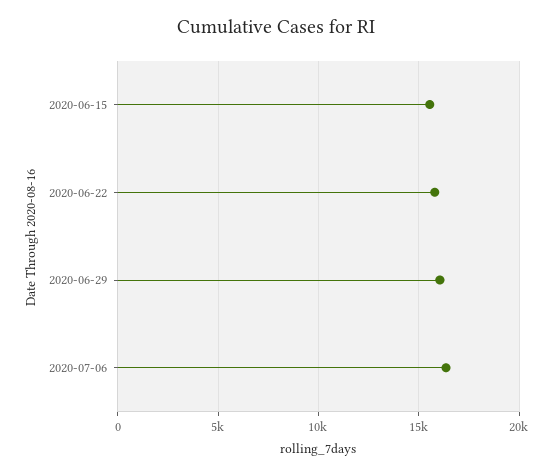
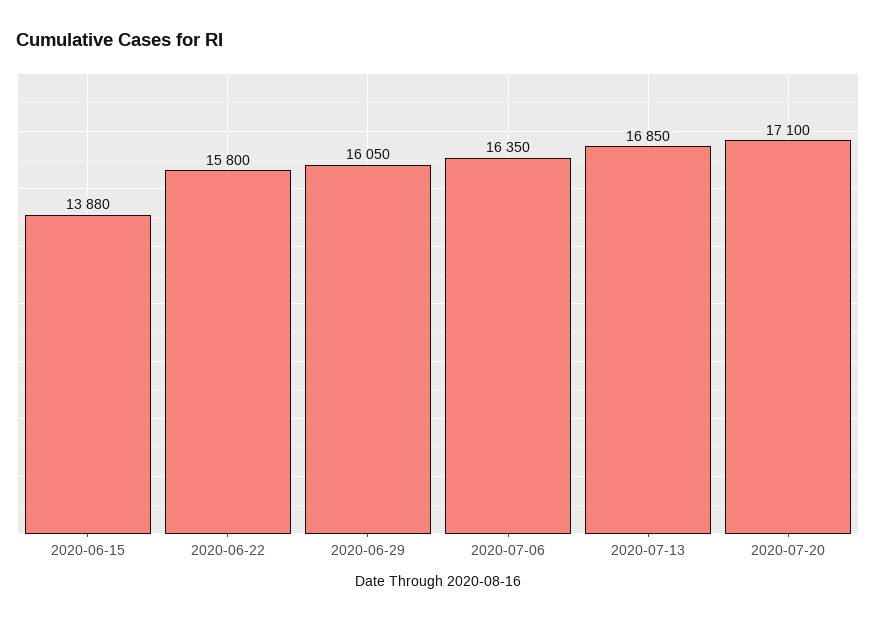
2020-06-15: 15500 -> 13880
2020-07-13: none -> 16850
2020-07-20: none -> 17100

